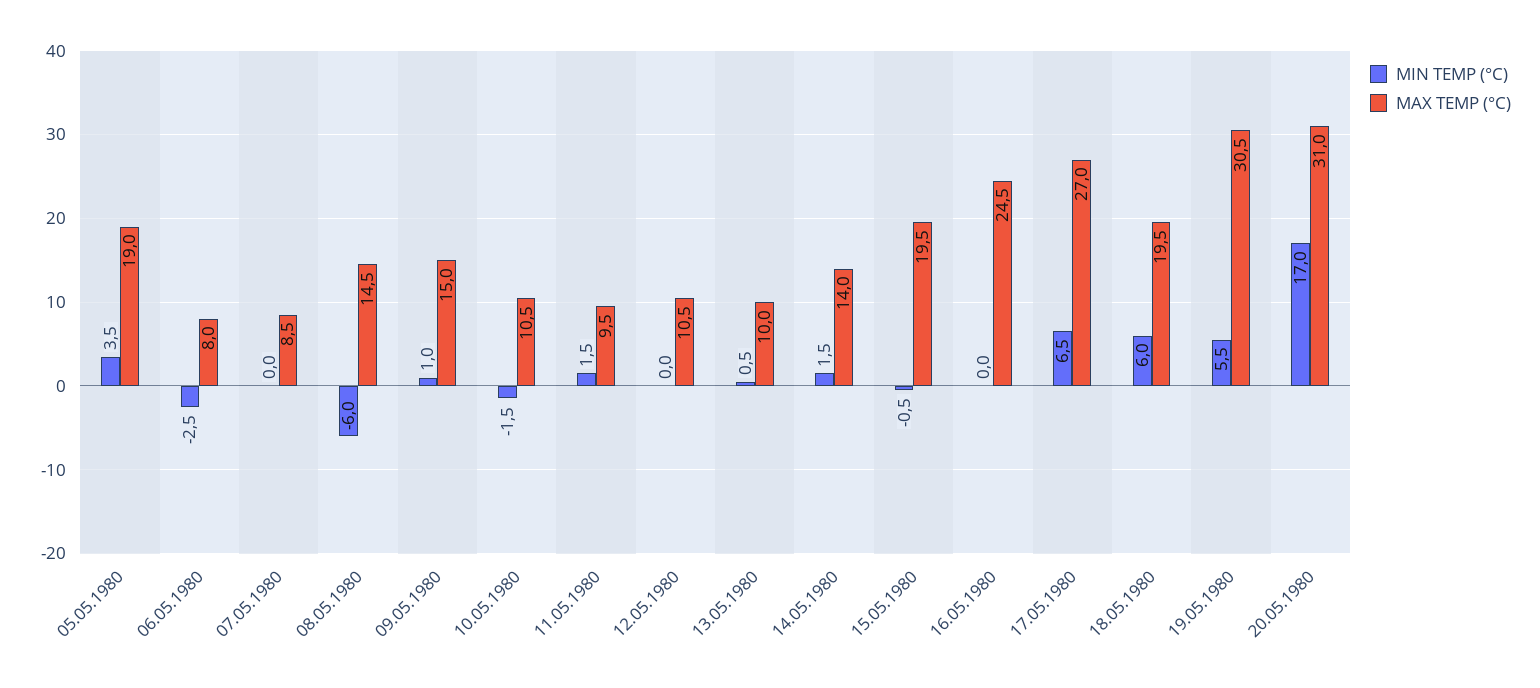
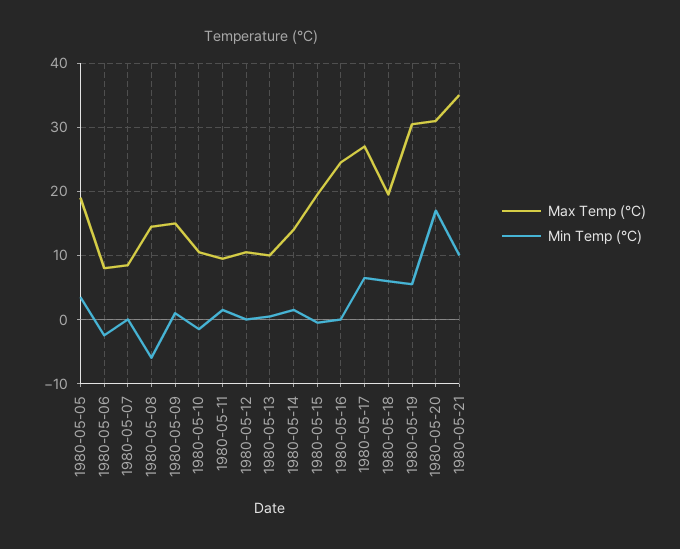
MAX TEMP (°C), 1980-05-21: none -> 35
MIN TEMP (°C), 1980-05-21: none -> 10

